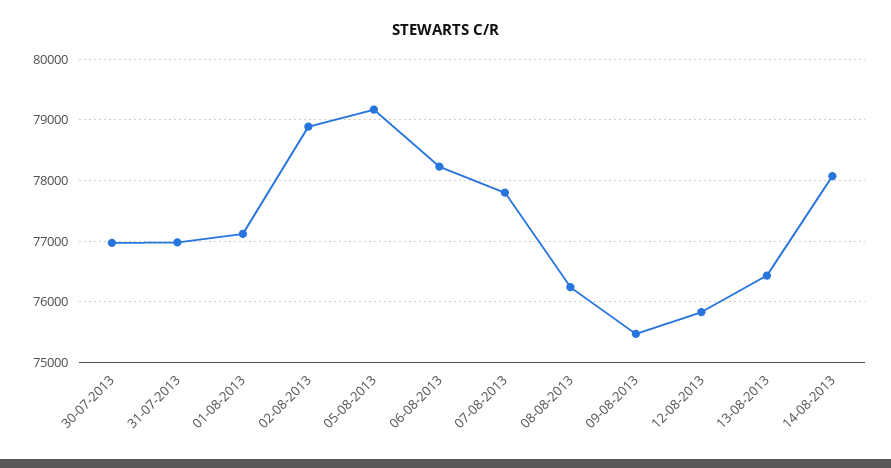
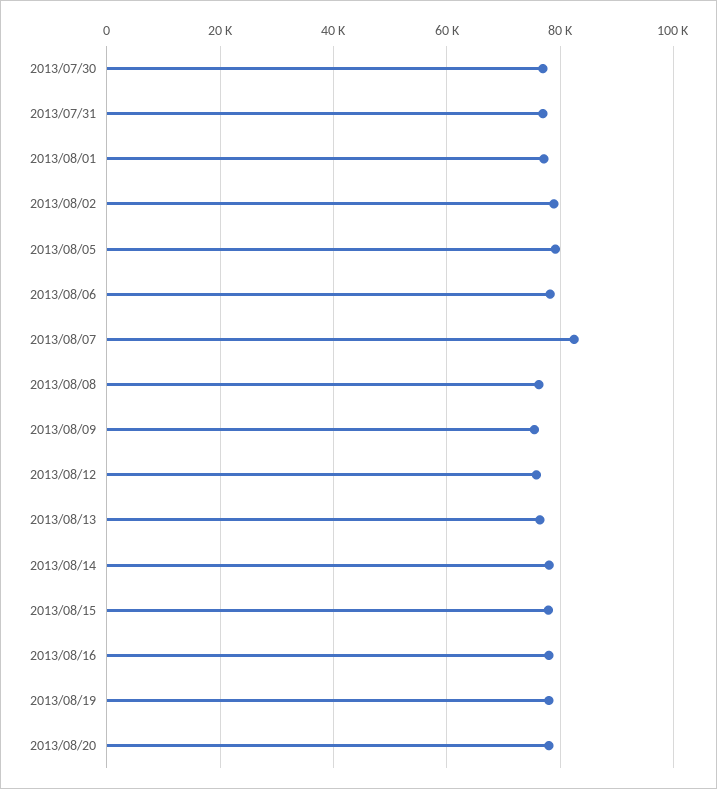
07-08-2013: 77800 -> 82000
2013/08/15: none -> 78000
2013/08/16: none -> 78000
2013/08/19: none -> 78000
2013/08/20: none -> 78000

